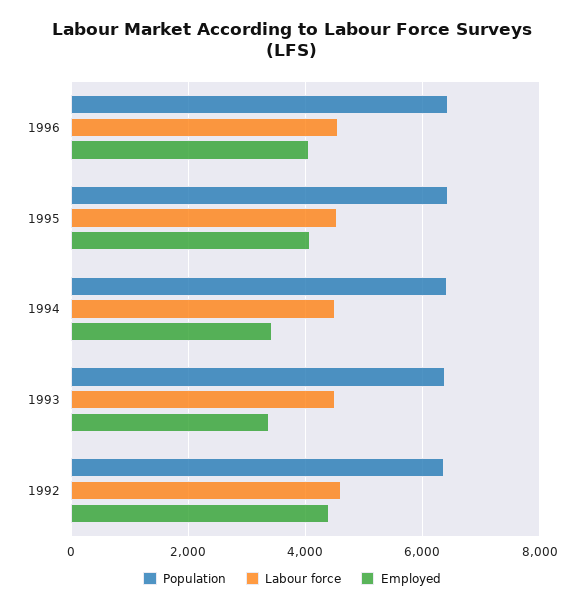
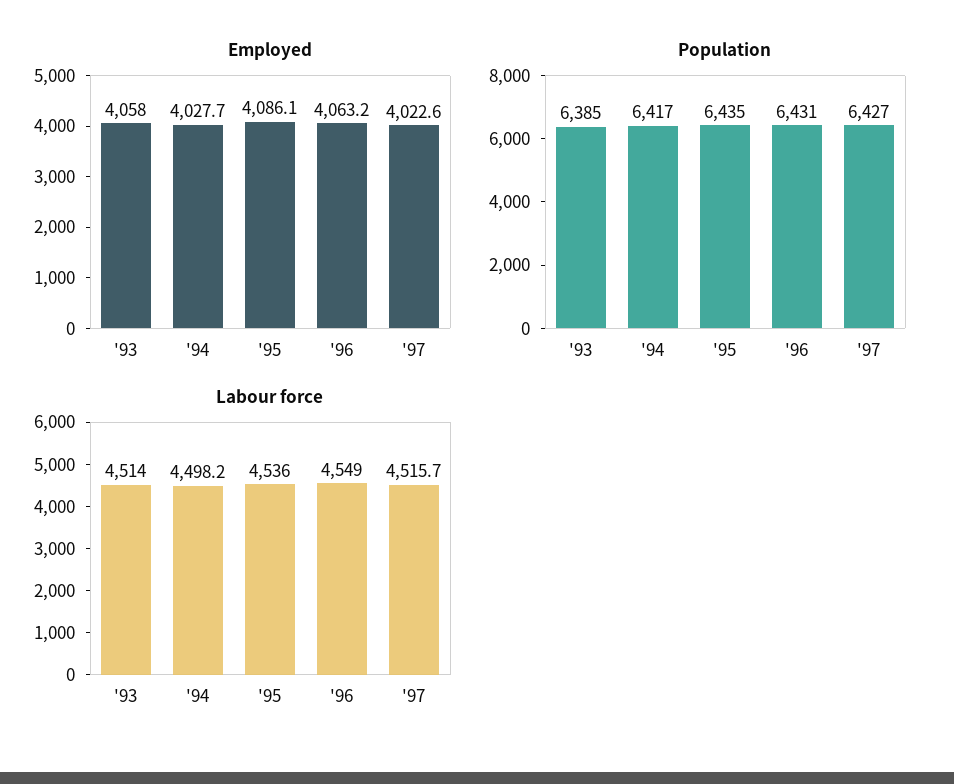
Employed, 1994: 3400 -> 4027.7
Employed, 1993: 3400 -> 4058
Population, 1992: 6400 -> none
Labour force, 1992: 4600 -> none
Employed, 1992: 4400 -> none
Employed, '97: none -> 4022.6
Population, '97: none -> 6427
Labour force, '97: none -> 4515.7

